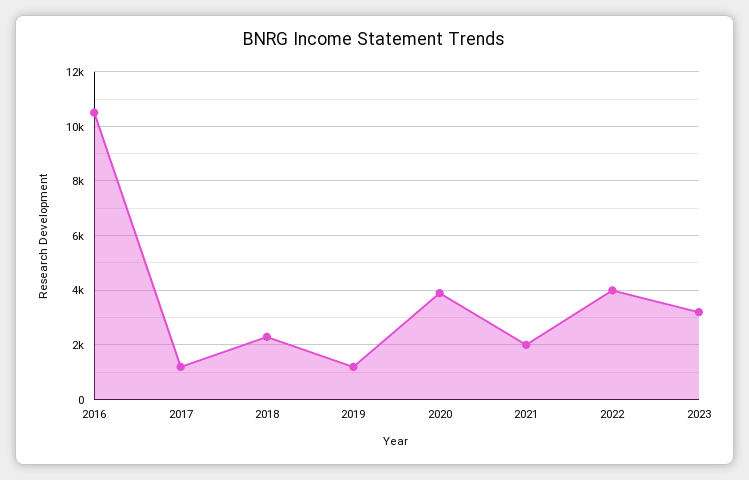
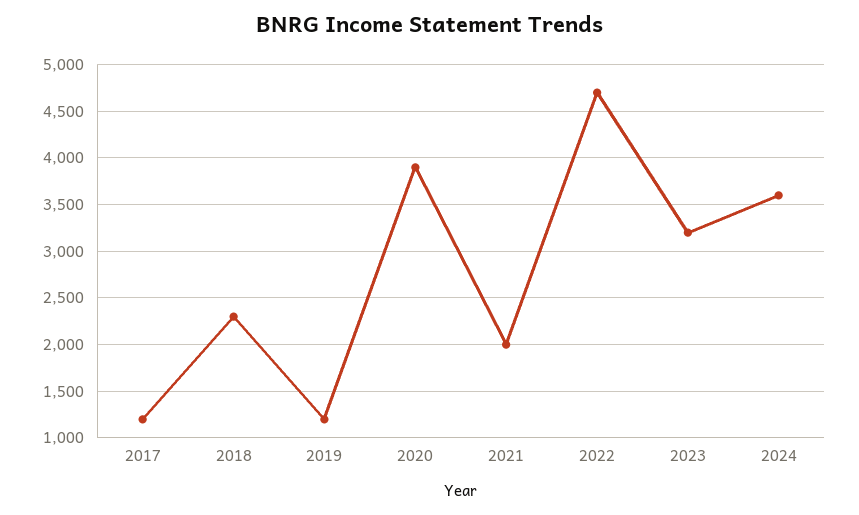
2016: 10500 -> none
2022: 4000 -> 4700
2024: none -> 3600

